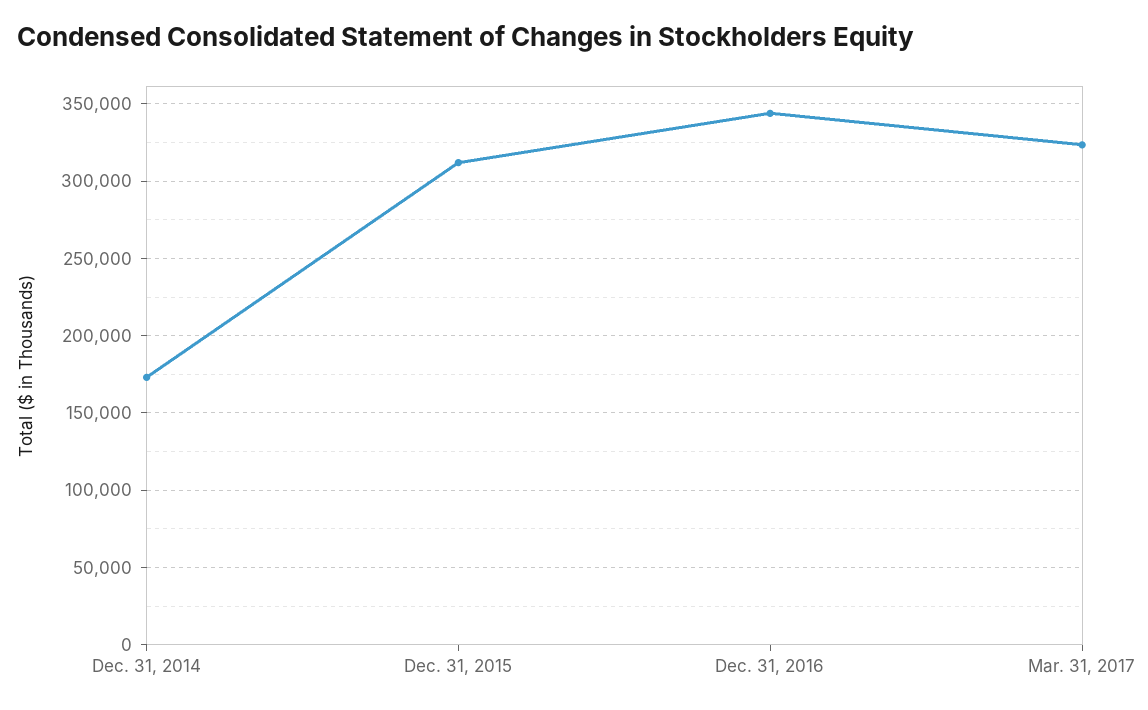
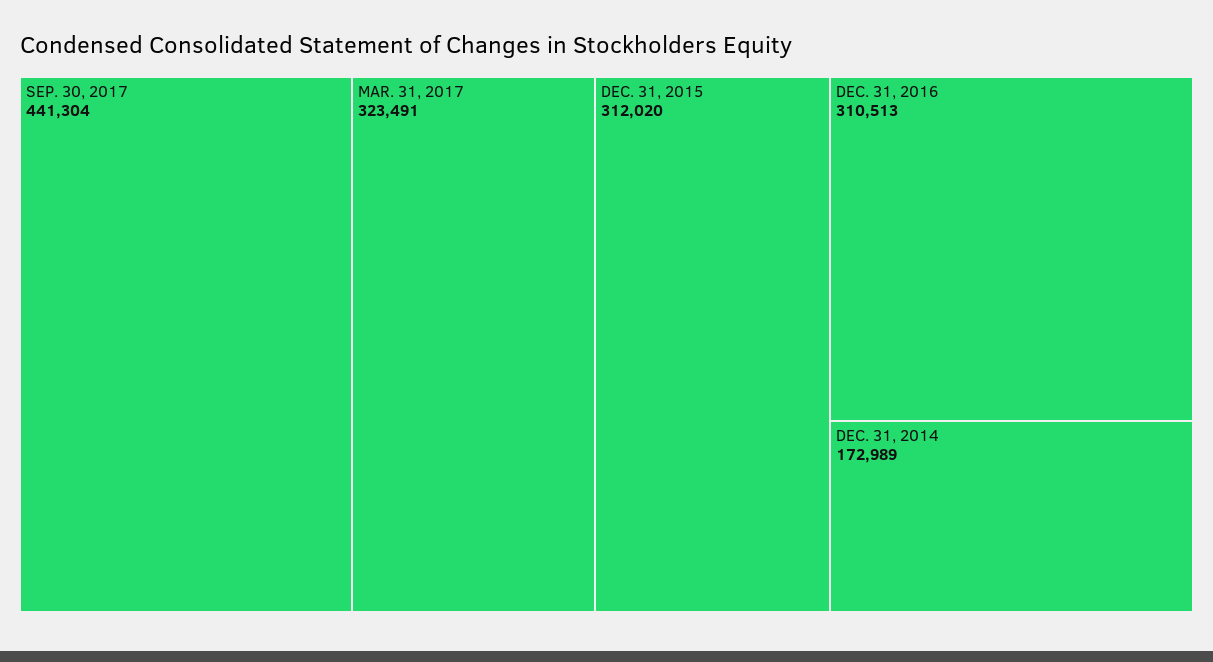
Dec. 31, 2016: 345000 -> 310513
SEP. 30, 2017: none -> 441304

